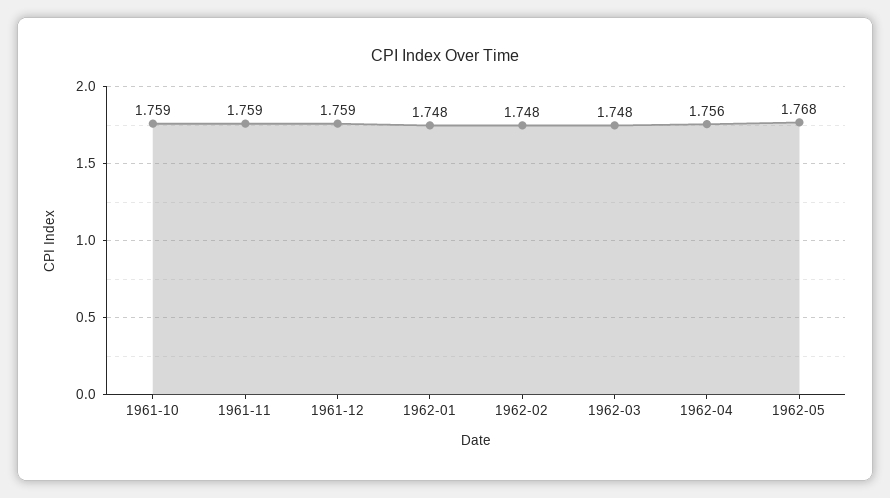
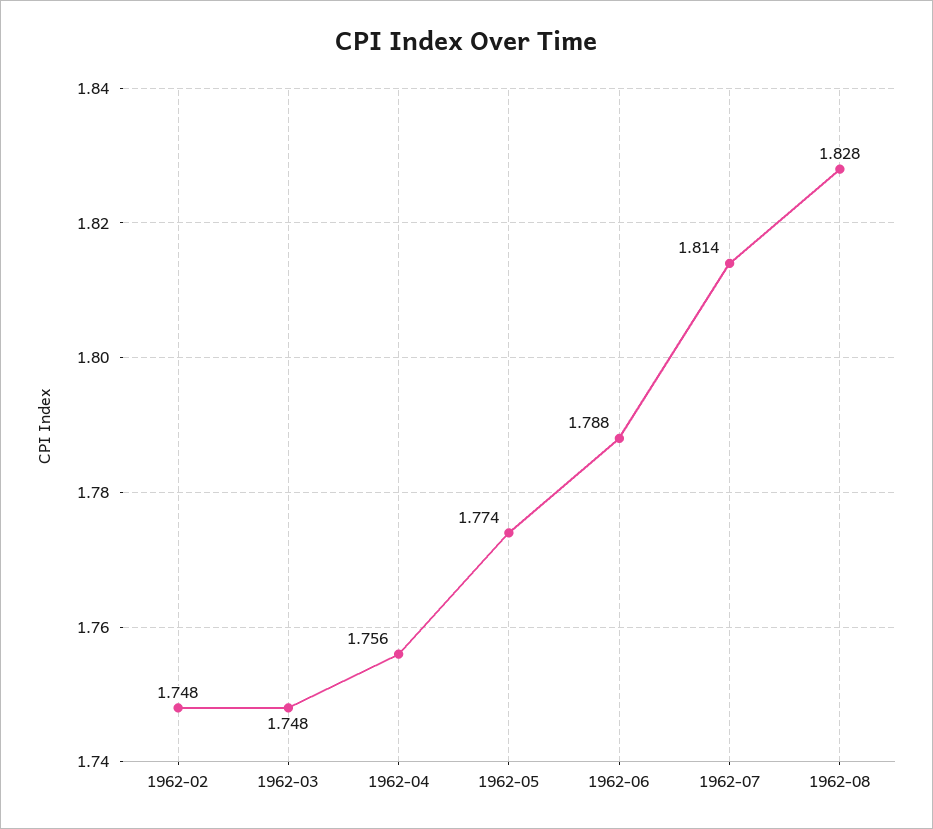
1961-10: 1.759 -> none
1961-11: 1.759 -> none
1961-12: 1.759 -> none
1962-01: 1.748 -> none
1962-05: 1.768 -> 1.774
1962-06: none -> 1.788
1962-07: none -> 1.814
1962-08: none -> 1.828

